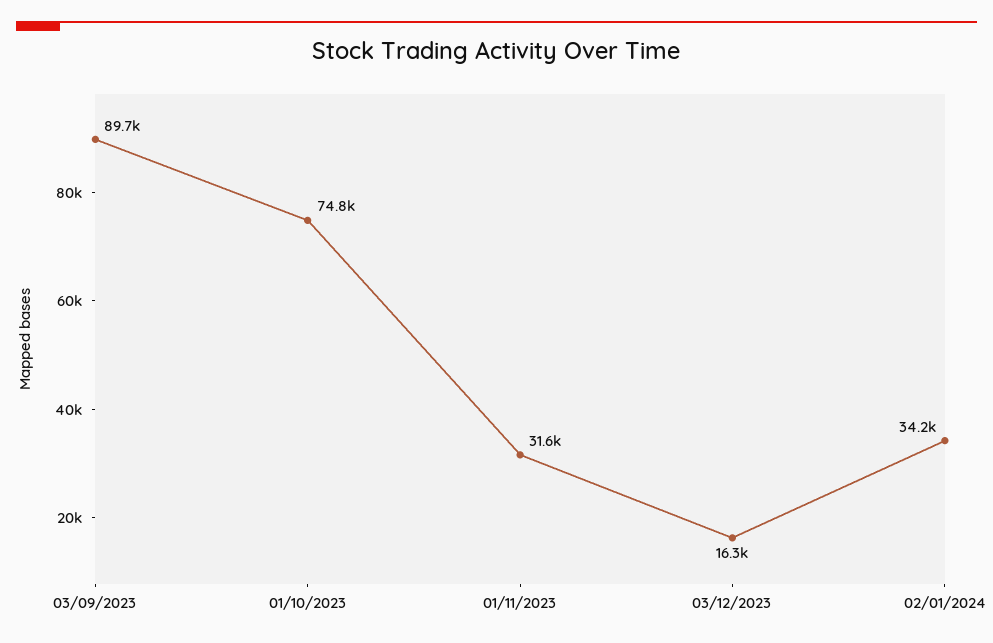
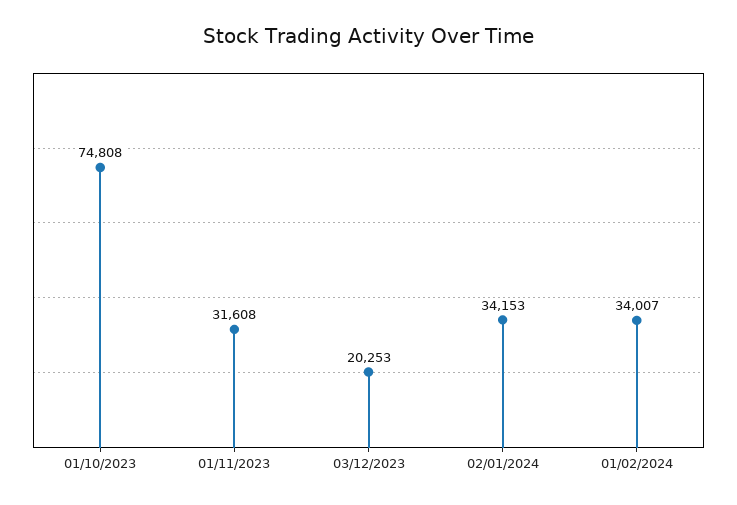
03/09/2023: 89700 -> none
03/12/2023: 16300 -> 20253
01/02/2024: none -> 34007

